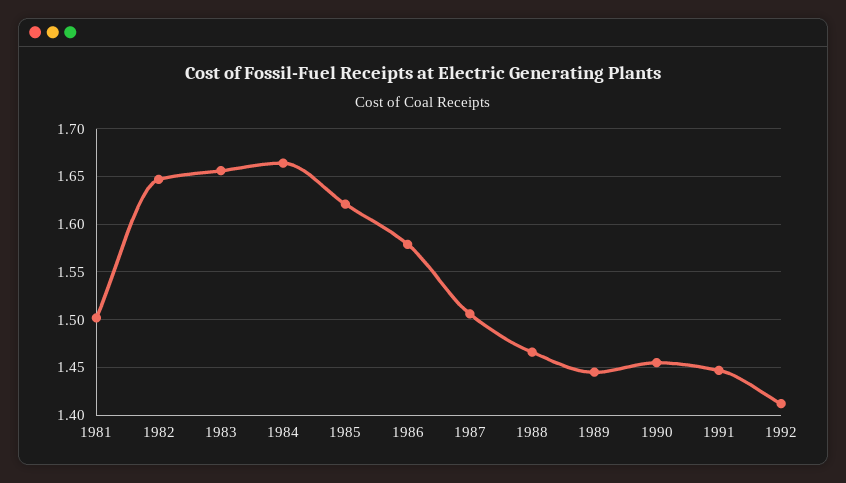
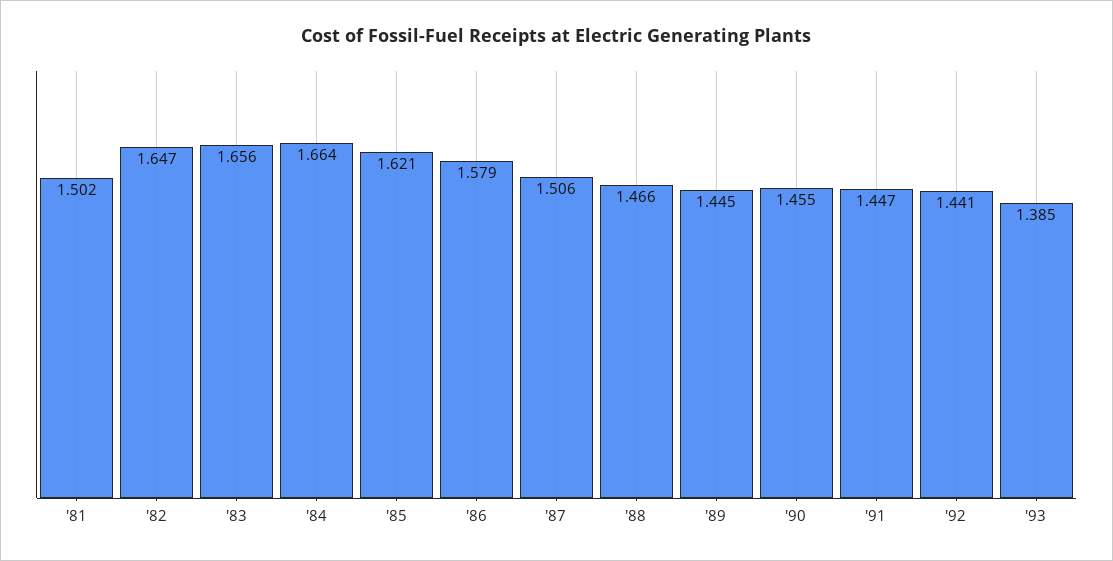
1992: 1.41 -> 1.441
'93: none -> 1.385

